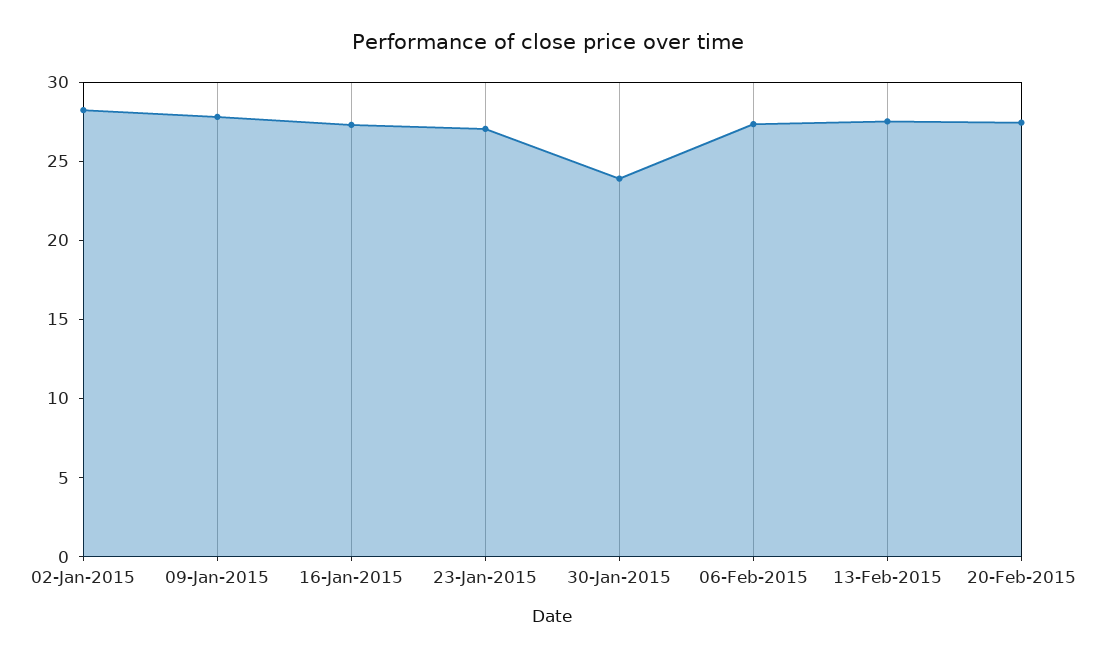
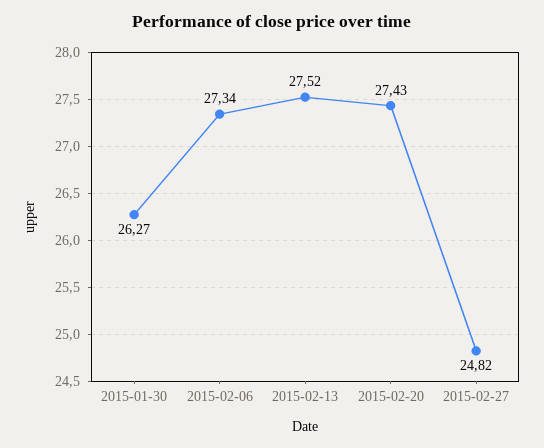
02-Jan-2015: 28 -> none
09-Jan-2015: 28 -> none
16-Jan-2015: 27 -> none
23-Jan-2015: 27 -> none
30-Jan-2015: 24 -> 26.27
2015-02-27: none -> 24.82

